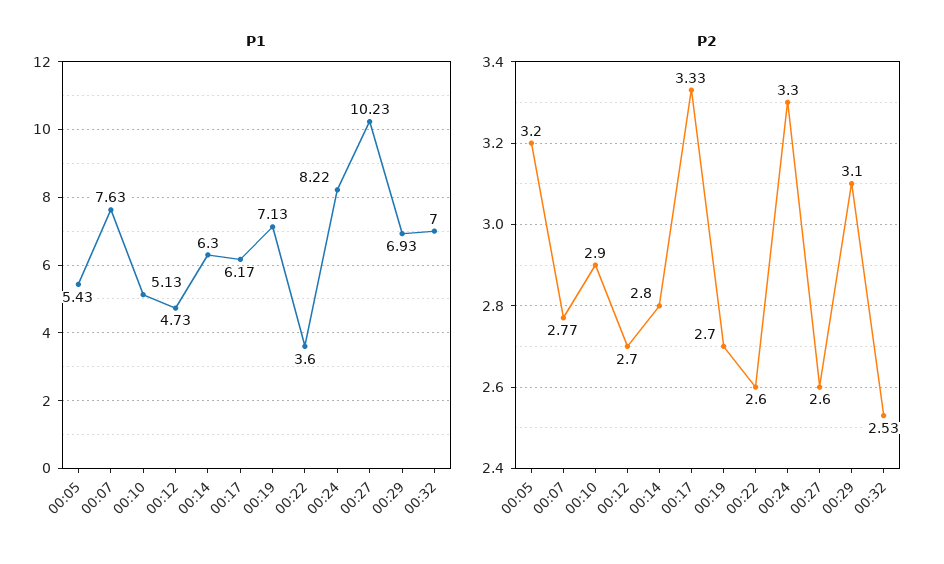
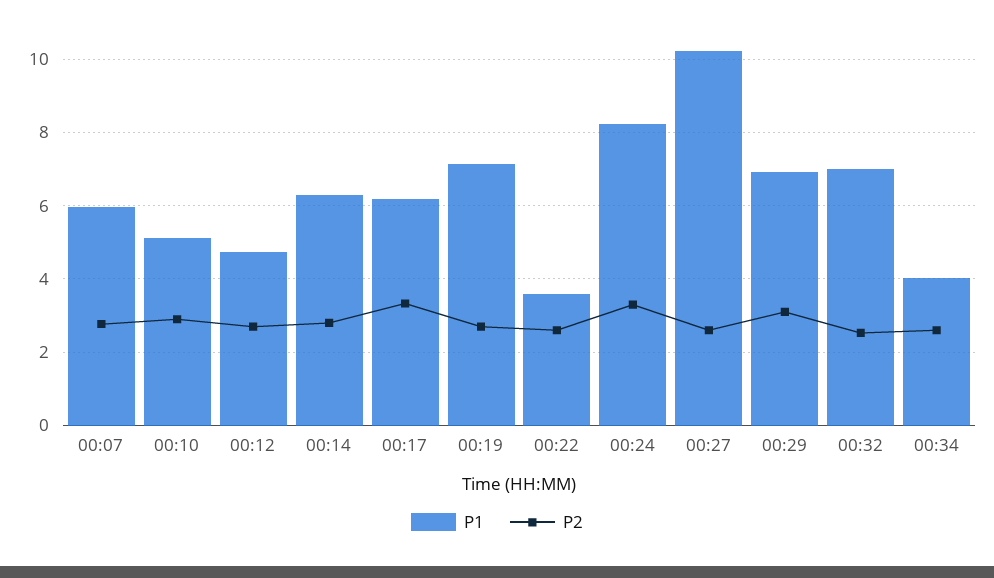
P1, 00:05: 5.43 -> none
P1, 00:07: 7.63 -> 6
P2, 00:05: 3.2 -> none
P1, 00:34: none -> 4
P2, 00:34: none -> 2.6

